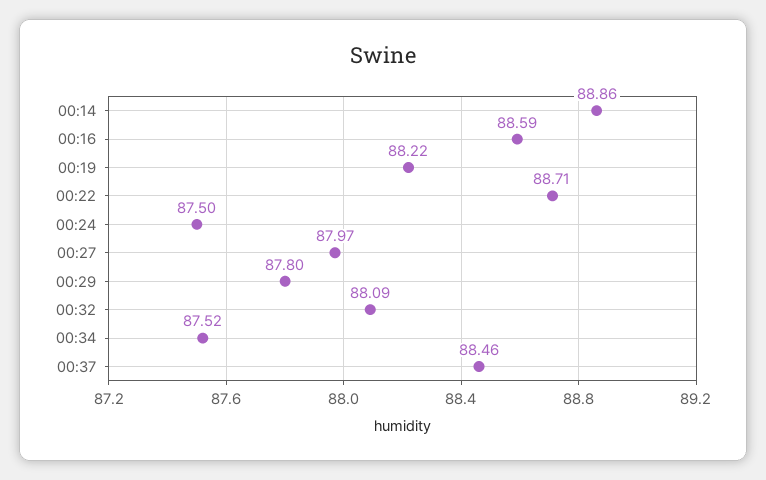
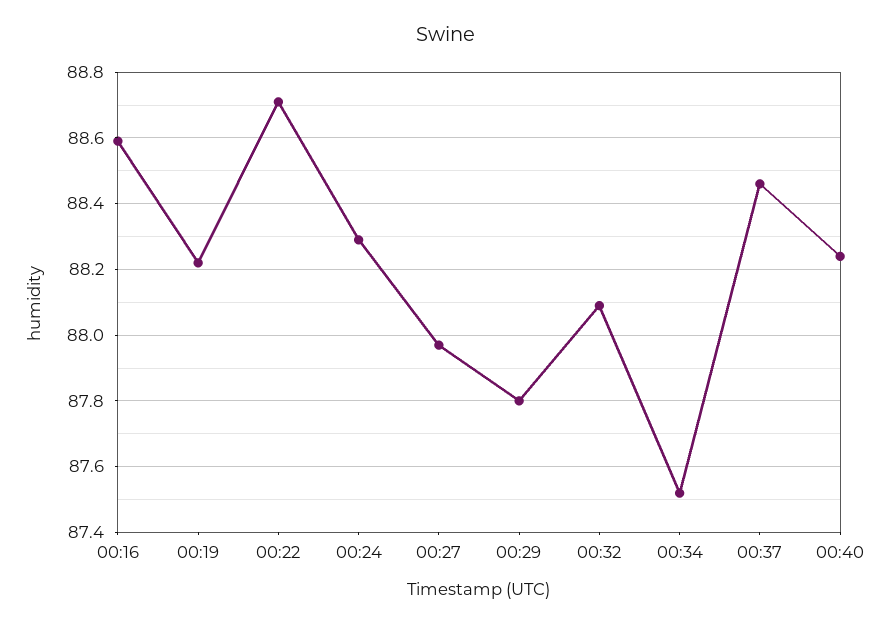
00:14: 88.86 -> none
00:24: 87.5 -> 88.3
00:40: none -> 88.25

